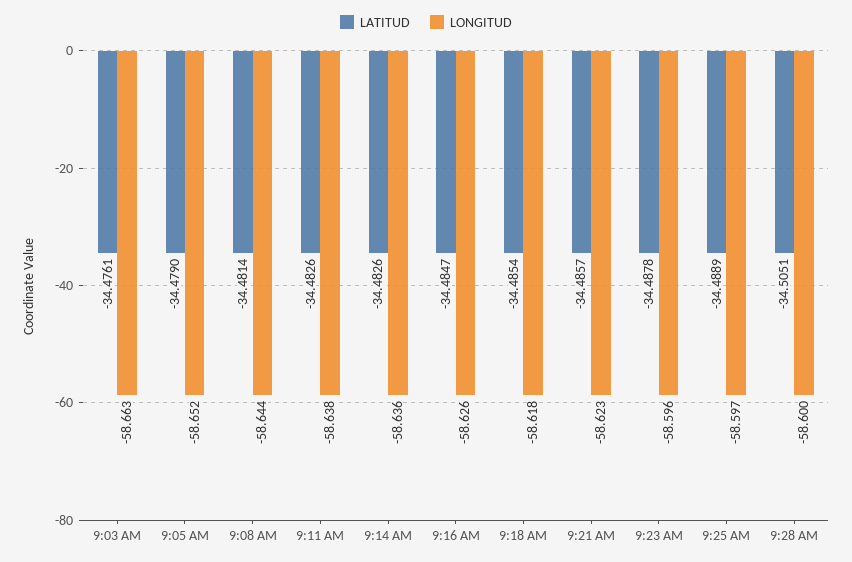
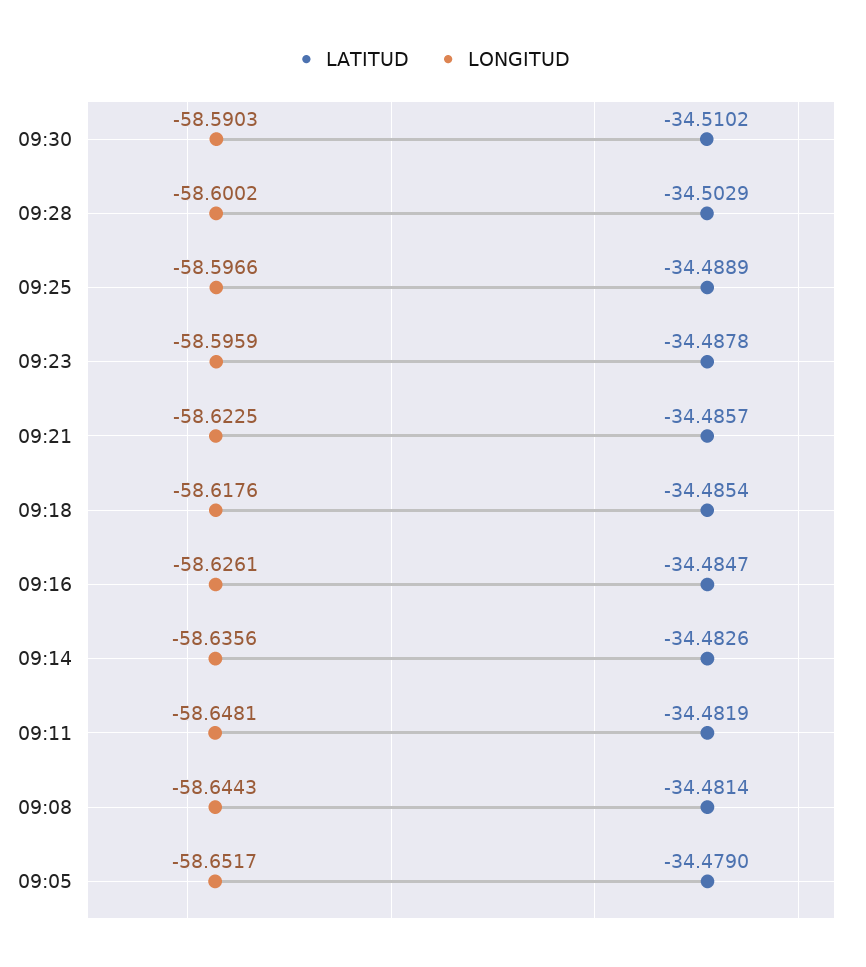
LATITUD, 9:03 AM: -34.4761 -> none
LONGITUD, 9:03 AM: -58.663 -> none
LATITUD, 9:11 AM: -34.4826 -> -34.4819
LONGITUD, 9:11 AM: -58.638 -> -58.6481
LATITUD, 9:28 AM: -34.5051 -> -34.5029
LATITUD, 09:30: none -> -34.5102
LONGITUD, 09:30: none -> -58.5903

